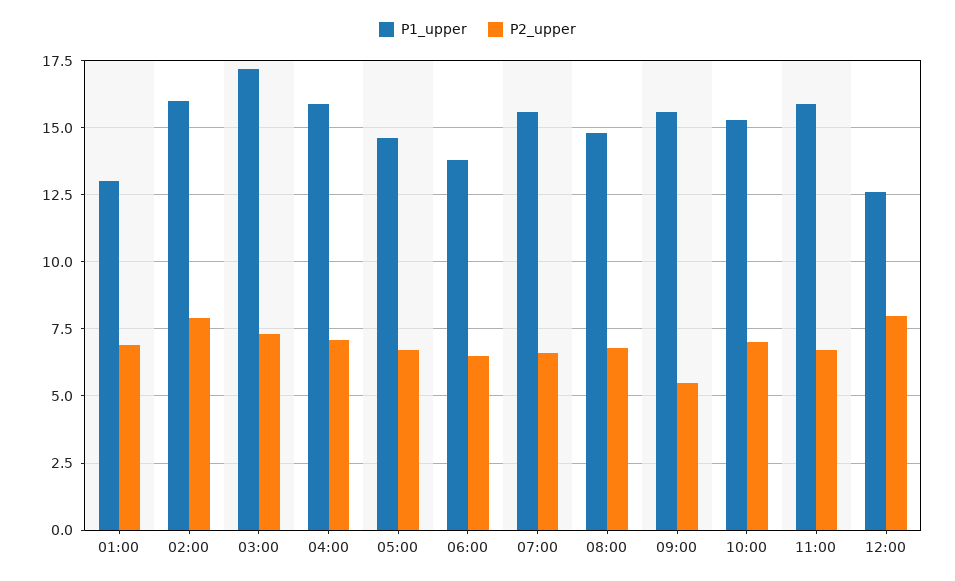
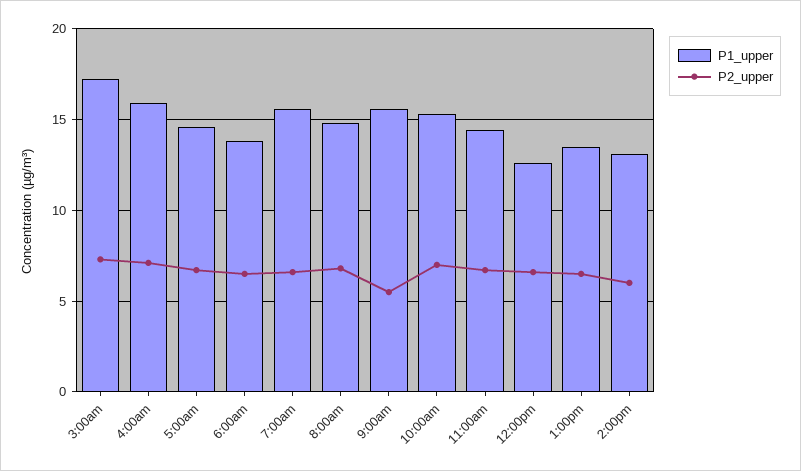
P1_upper, 01:00: 13 -> none
P2_upper, 01:00: 7 -> none
P1_upper, 02:00: 16 -> none
P2_upper, 02:00: 8 -> none
P1_upper, 11:00: 16 -> 14.5
P2_upper, 12:00: 8 -> 6.5
P1_upper, 1:00pm: none -> 13.5
P2_upper, 1:00pm: none -> 6.5
P1_upper, 2:00pm: none -> 13
P2_upper, 2:00pm: none -> 6

